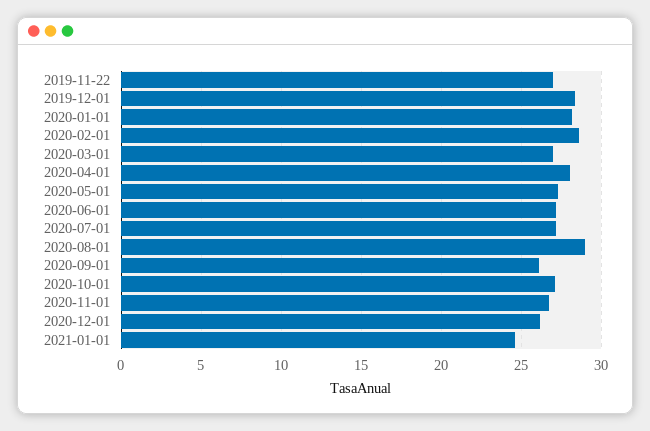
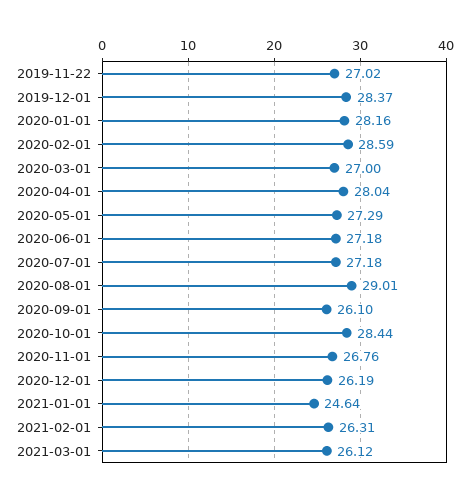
2020-10-01: 27 -> 28.44
2021-02-01: none -> 26.31
2021-03-01: none -> 26.12

